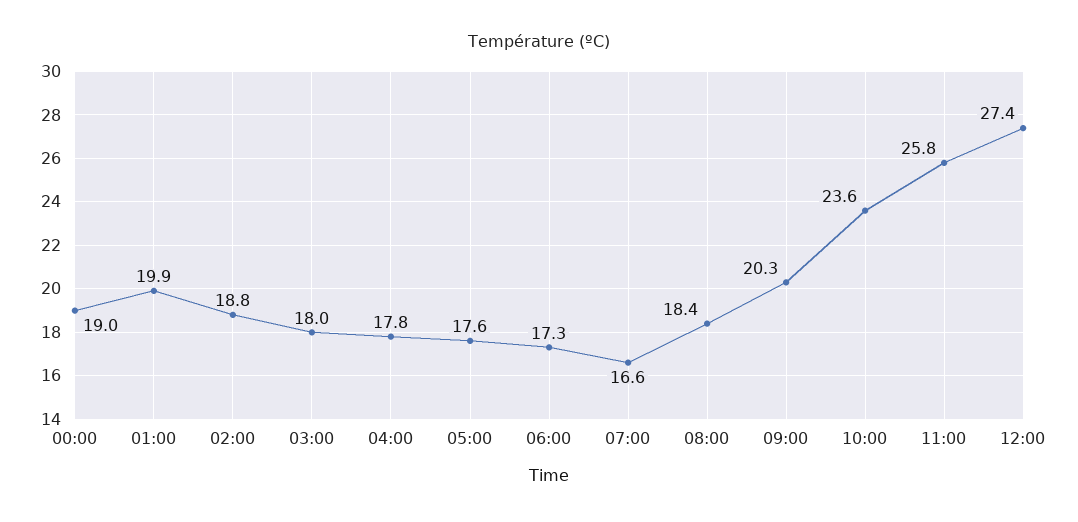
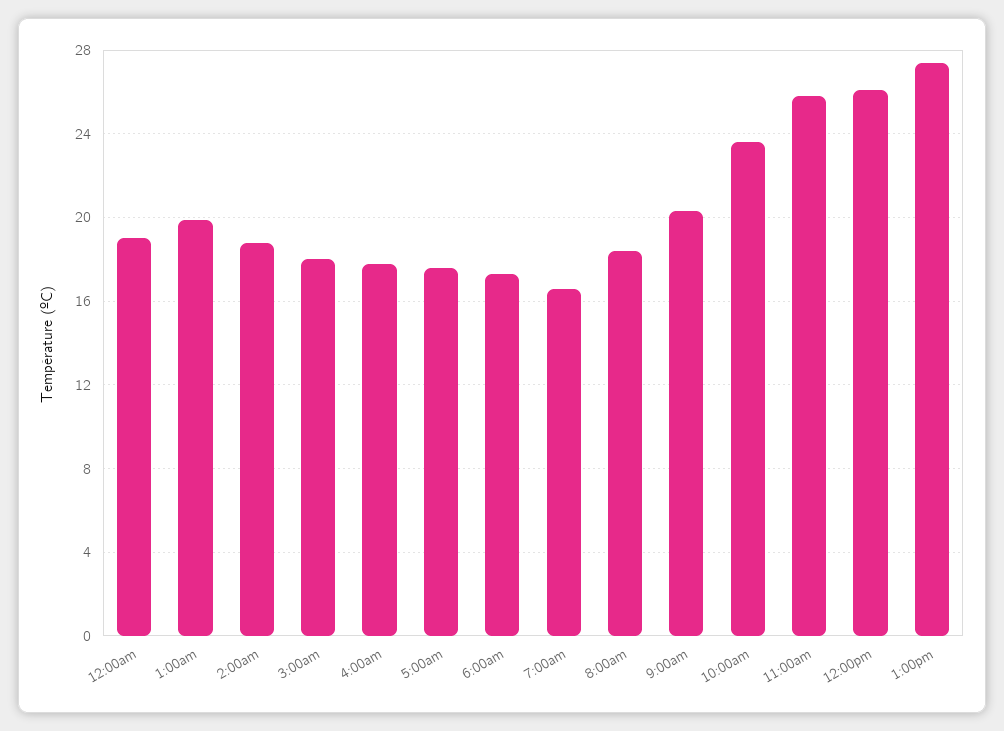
12:00: 27.4 -> 26
1:00pm: none -> 27.5

